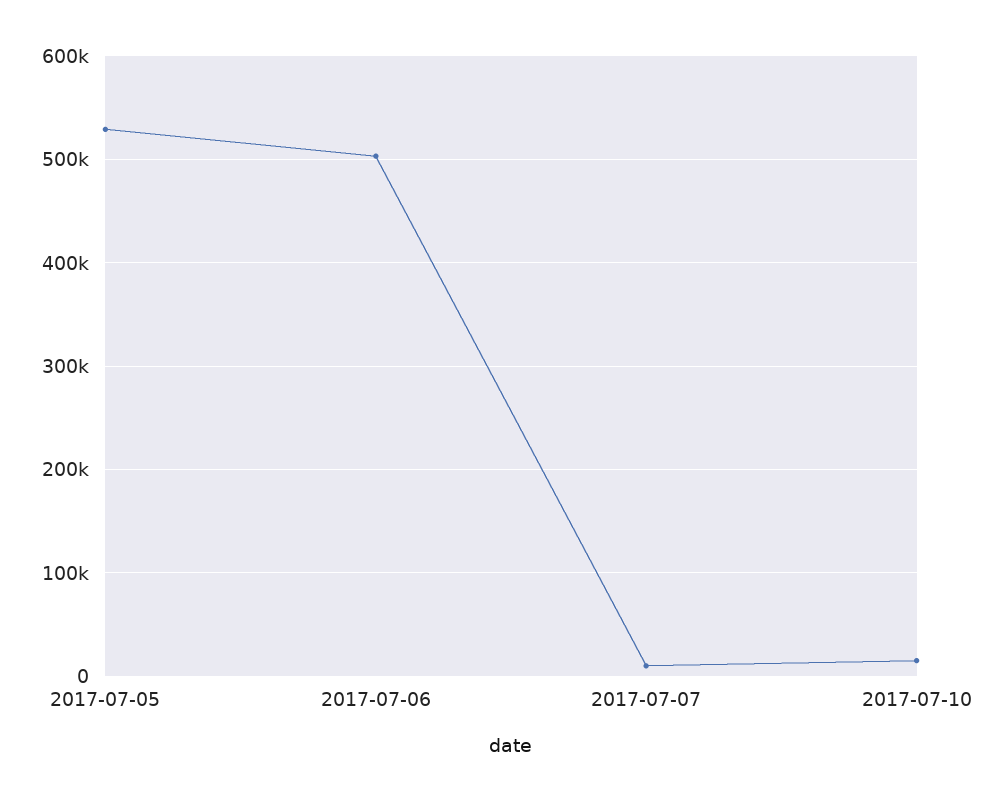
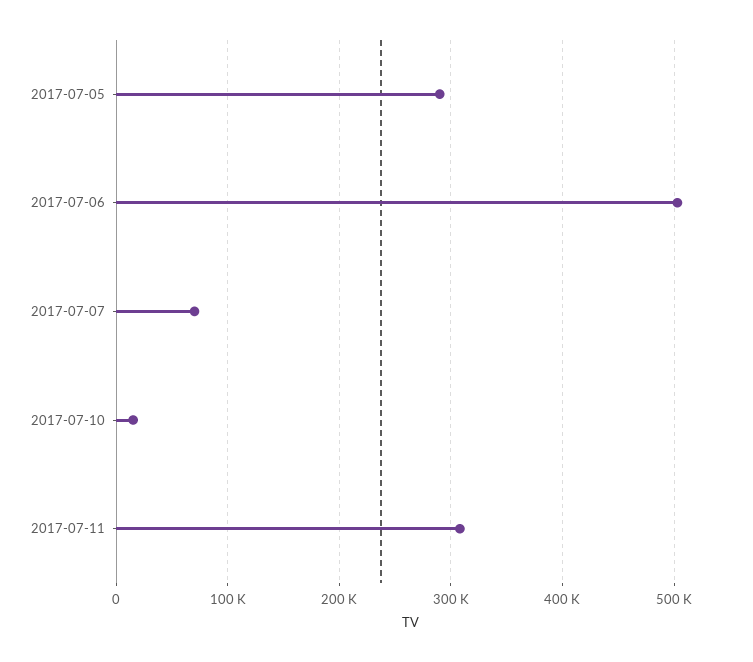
2017-07-05: 530000 -> 290000
2017-07-07: 10000 -> 70000
2017-07-11: none -> 310000

